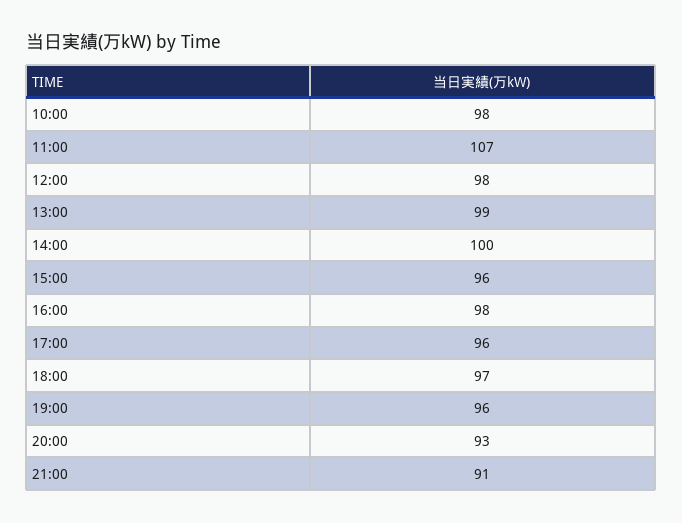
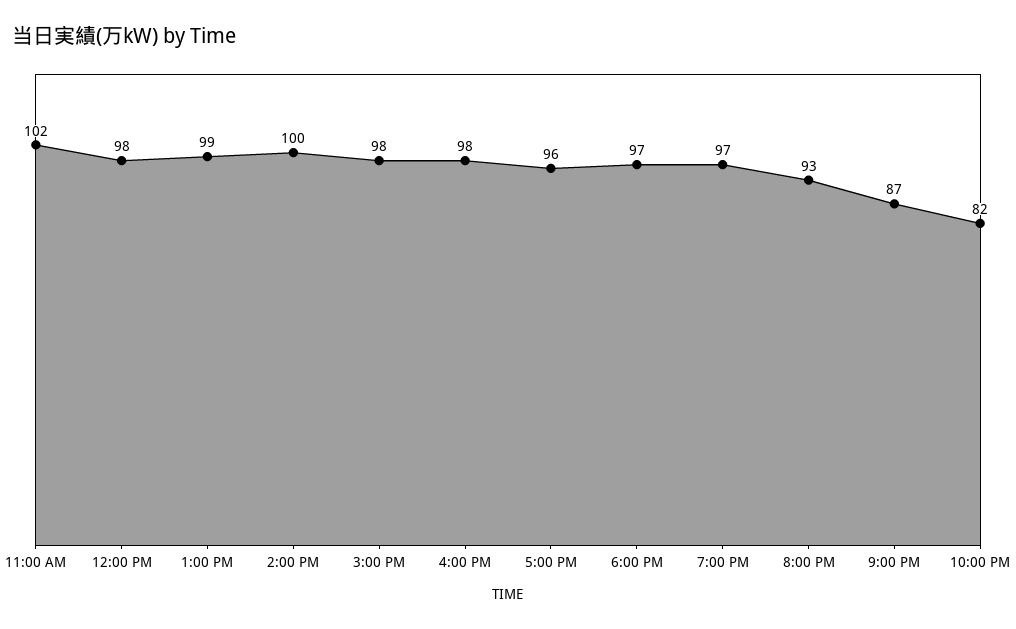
10:00: 98 -> none
11:00: 107 -> 102
15:00: 96 -> 98
19:00: 96 -> 97
21:00: 91 -> 87
10:00 PM: none -> 82

